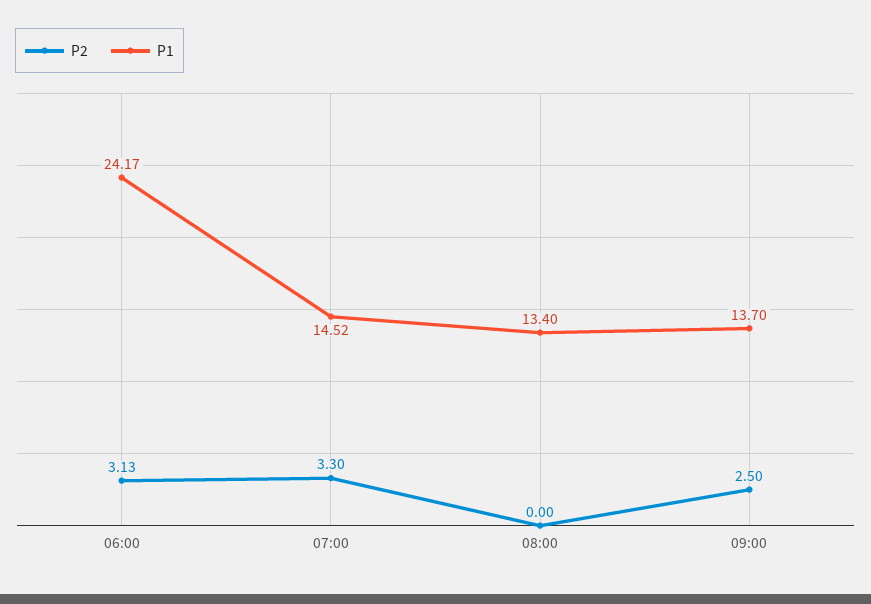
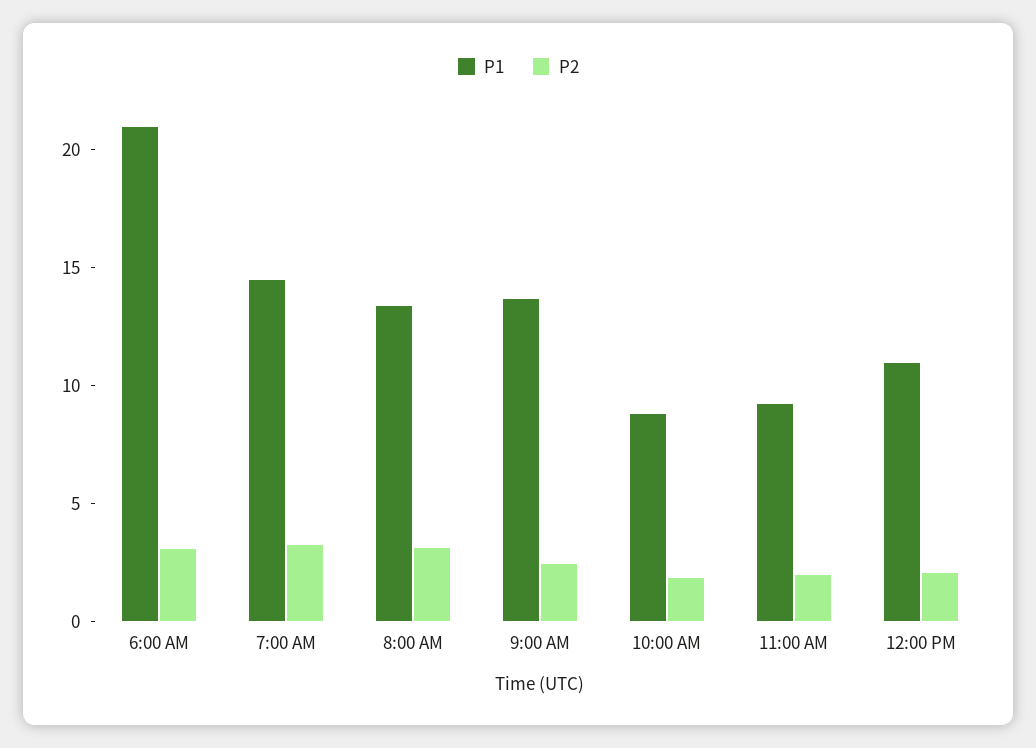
P1, 06:00: 24.17 -> 21
P2, 08:00: 0 -> 3
P1, 10:00 AM: none -> 9
P2, 10:00 AM: none -> 2
P1, 11:00 AM: none -> 9
P2, 11:00 AM: none -> 2
P1, 12:00 PM: none -> 11
P2, 12:00 PM: none -> 2

